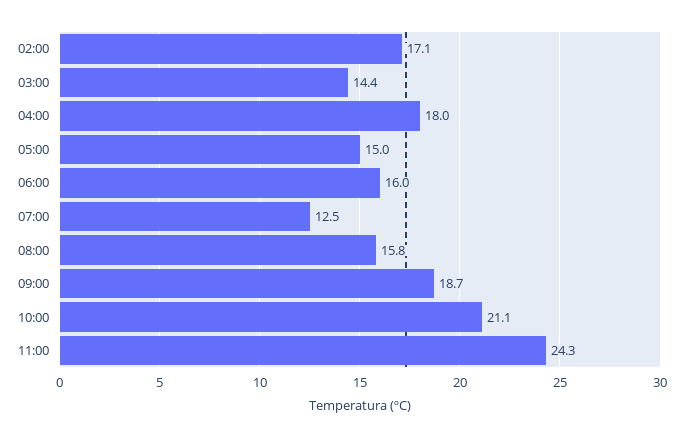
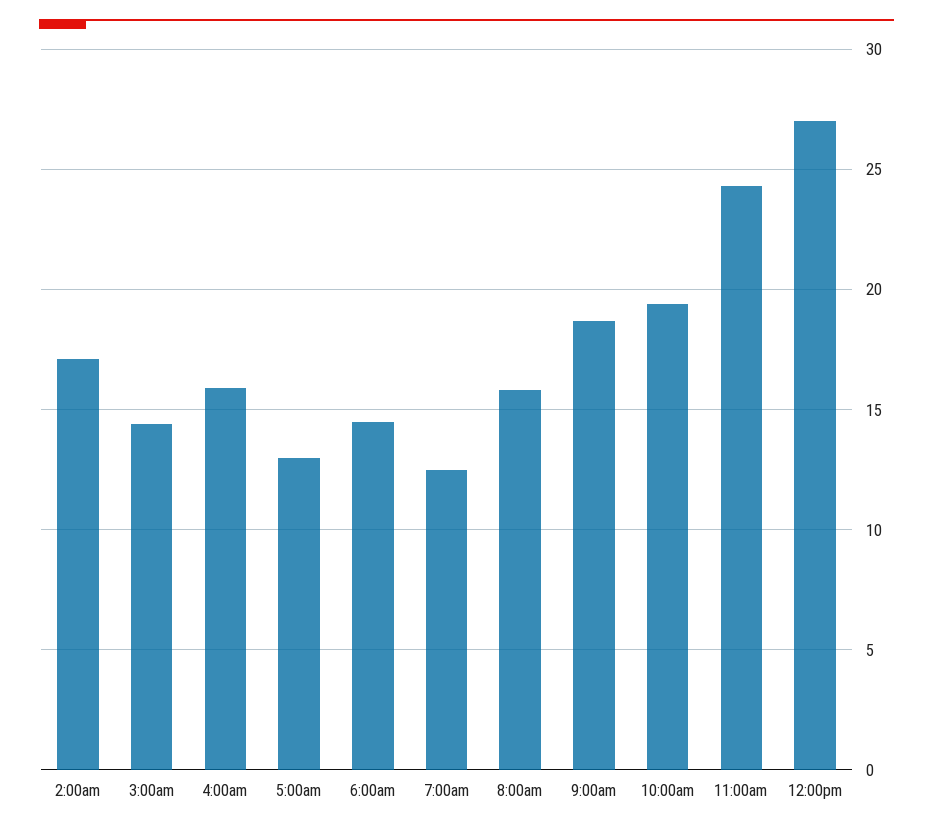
04:00: 18 -> 16
05:00: 15 -> 13
06:00: 16 -> 14.5
10:00: 21.1 -> 19.5
12:00pm: none -> 27

